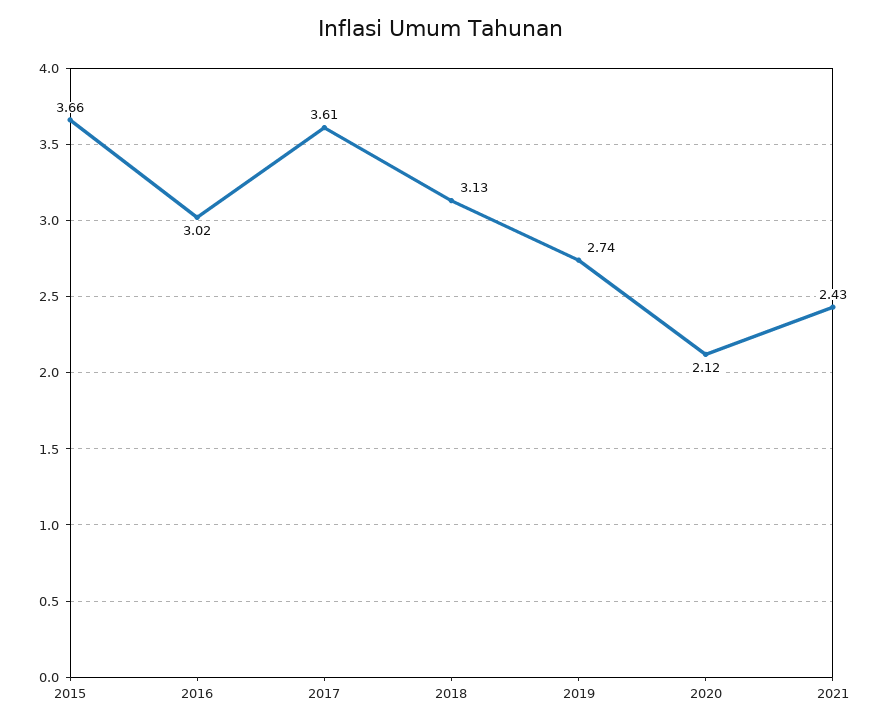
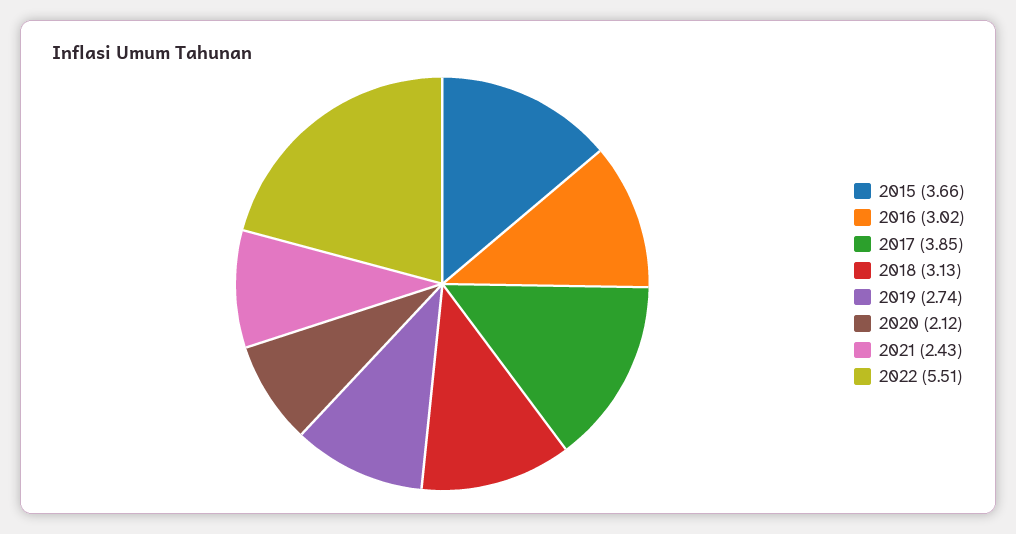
2017: 3.61 -> 3.85
2022: none -> 5.51

